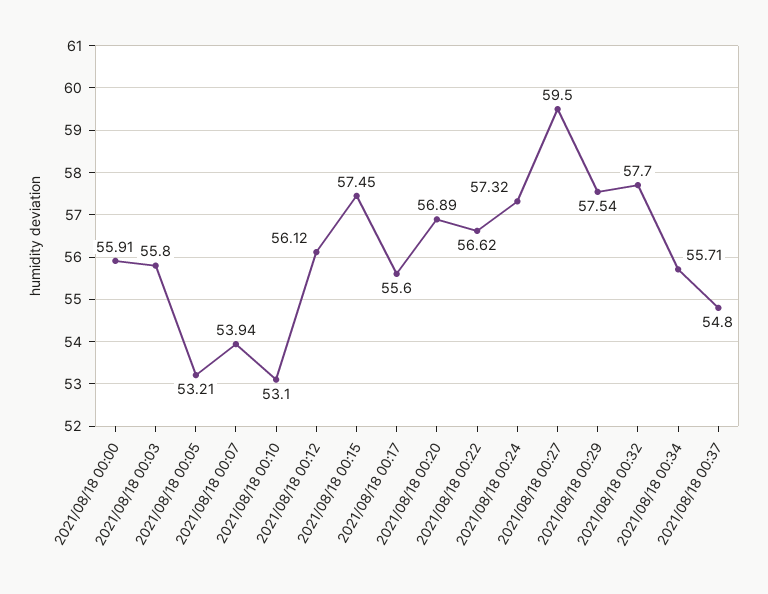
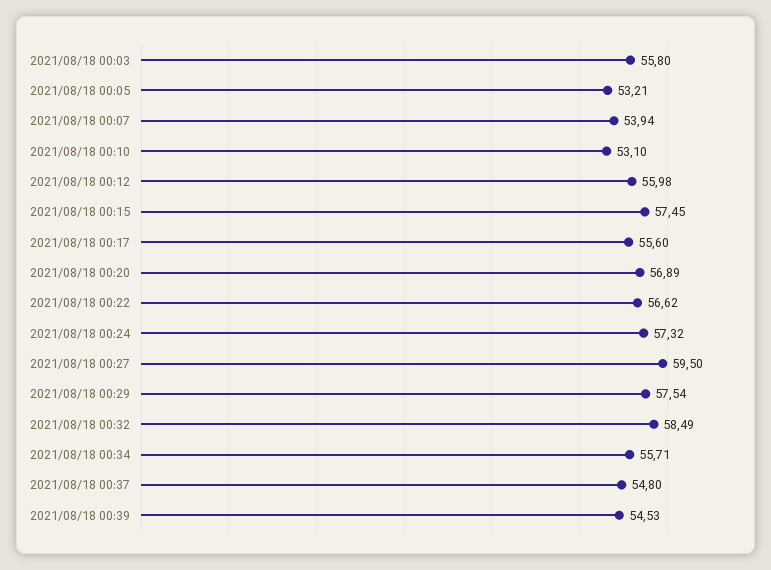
2021/08/18 00:00: 55.91 -> none
2021/08/18 00:12: 56.12 -> 55.98
2021/08/18 00:32: 57.7 -> 58.49
2021/08/18 00:39: none -> 54.53

